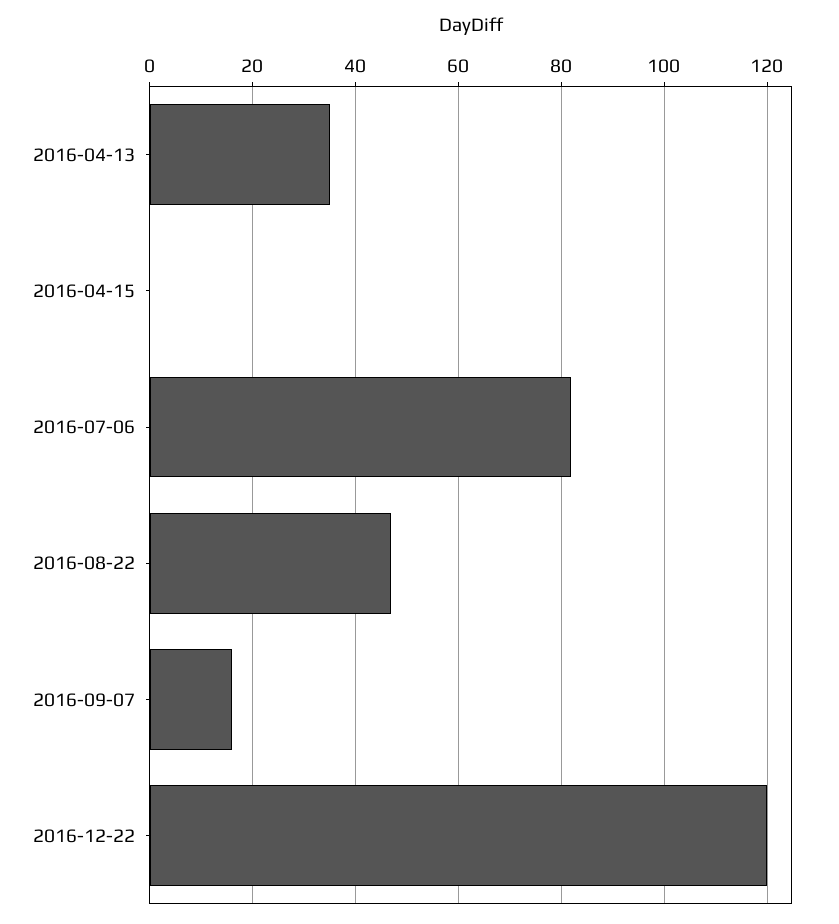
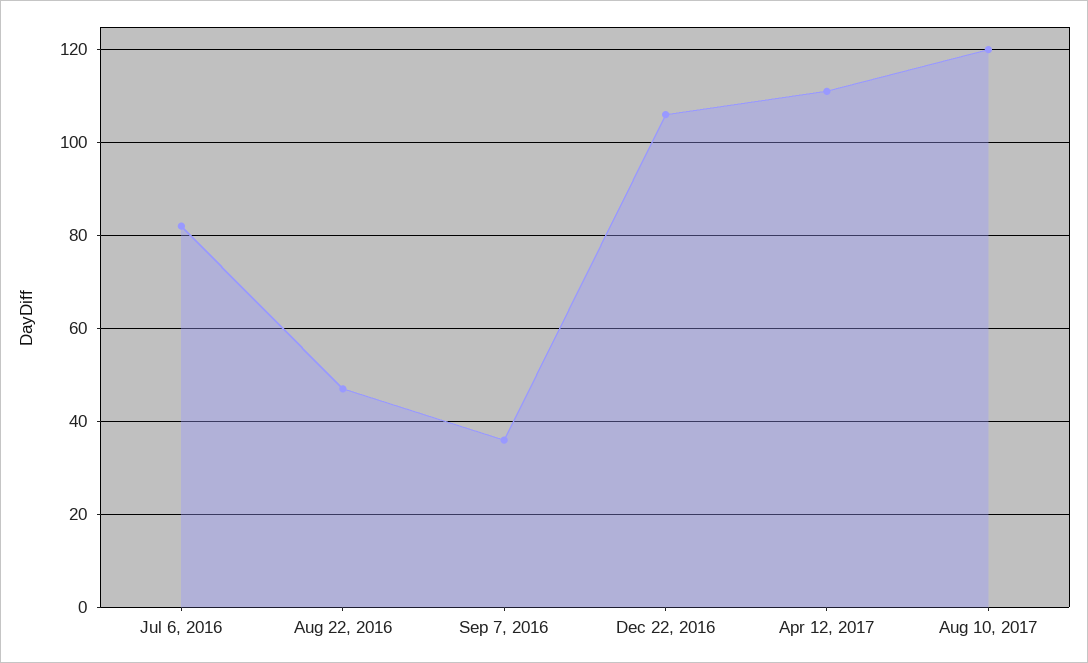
2016-04-13: 35 -> none
2016-04-15: 0 -> none
2016-09-07: 15 -> 35
2016-12-22: 120 -> 105
Apr 12, 2017: none -> 110
Aug 10, 2017: none -> 120

